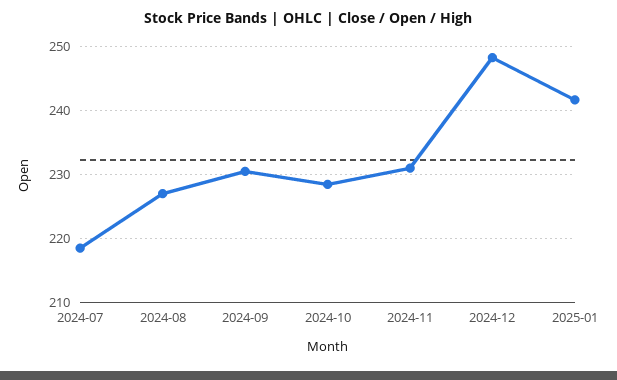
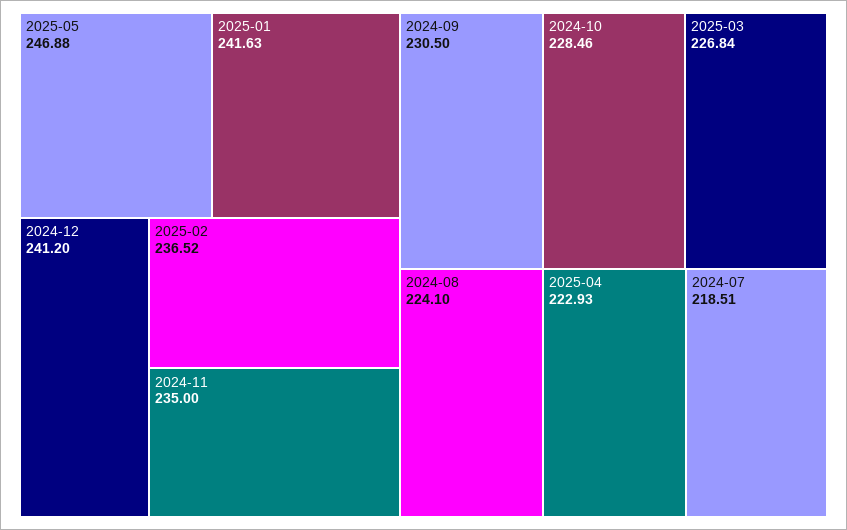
2024-08: 227 -> 224.1
2024-11: 231 -> 235
2024-12: 248 -> 241.2
2025-05: none -> 246.88
2025-02: none -> 236.52
2025-03: none -> 226.84
2025-04: none -> 222.93

